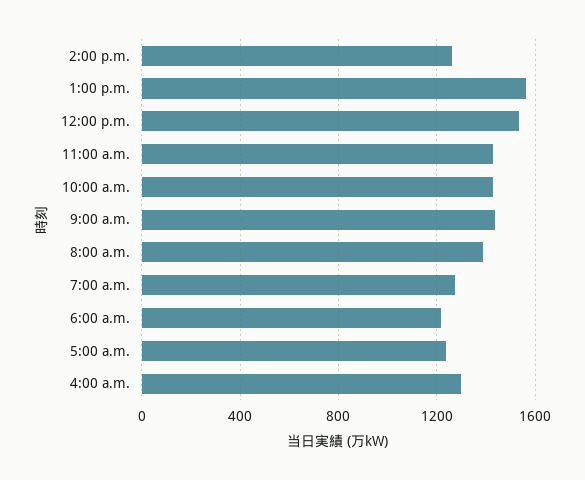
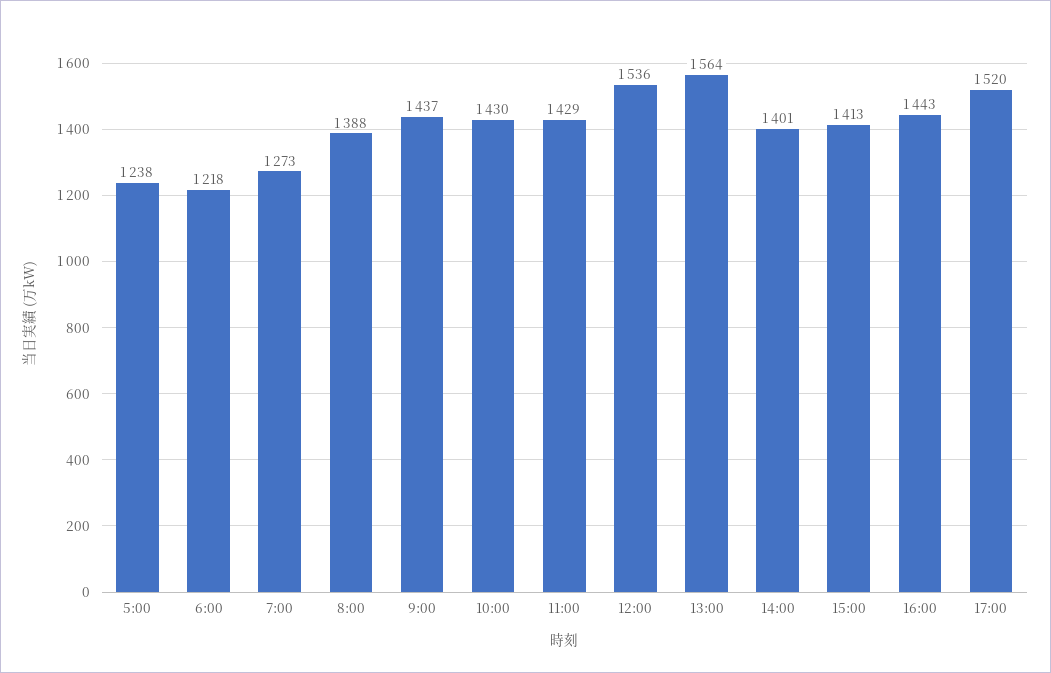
2:00 p.m.: 1250 -> 1401
4:00 a.m.: 1300 -> none
15:00: none -> 1413
16:00: none -> 1443
17:00: none -> 1520

